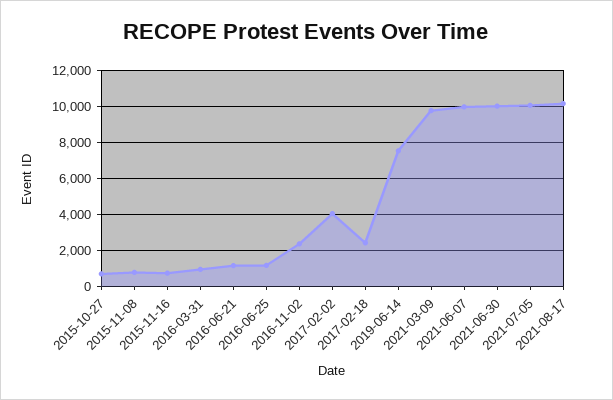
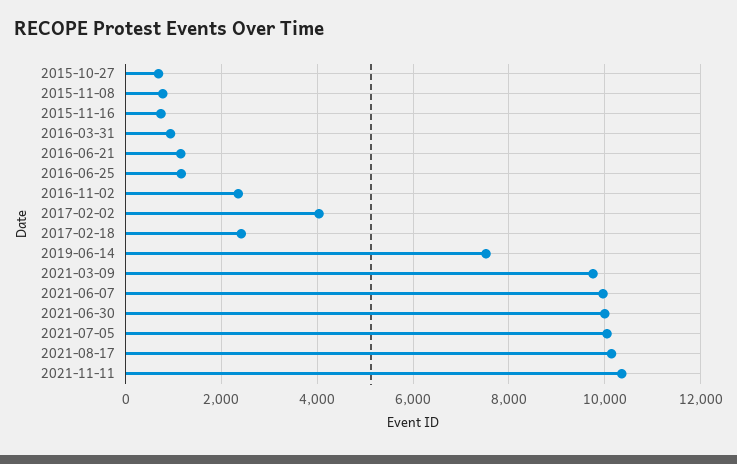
2021-11-11: none -> 10400

